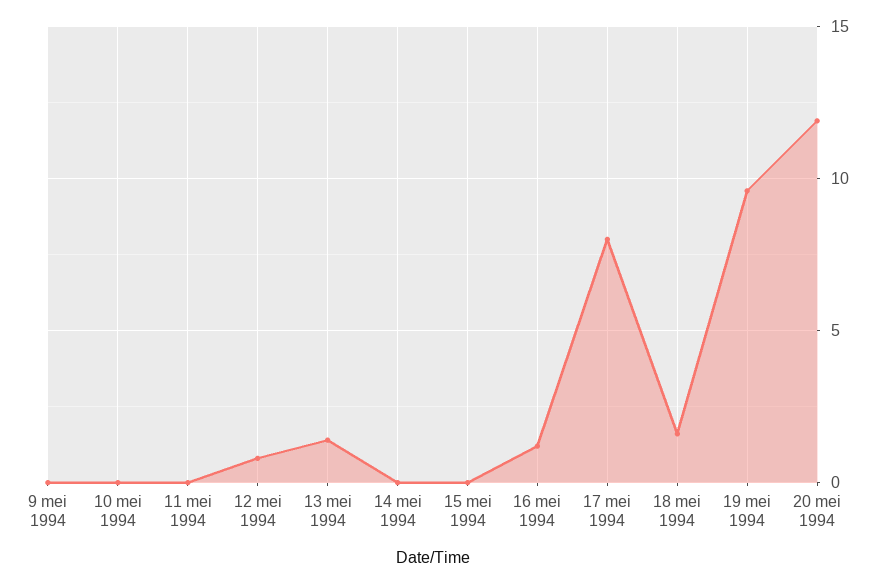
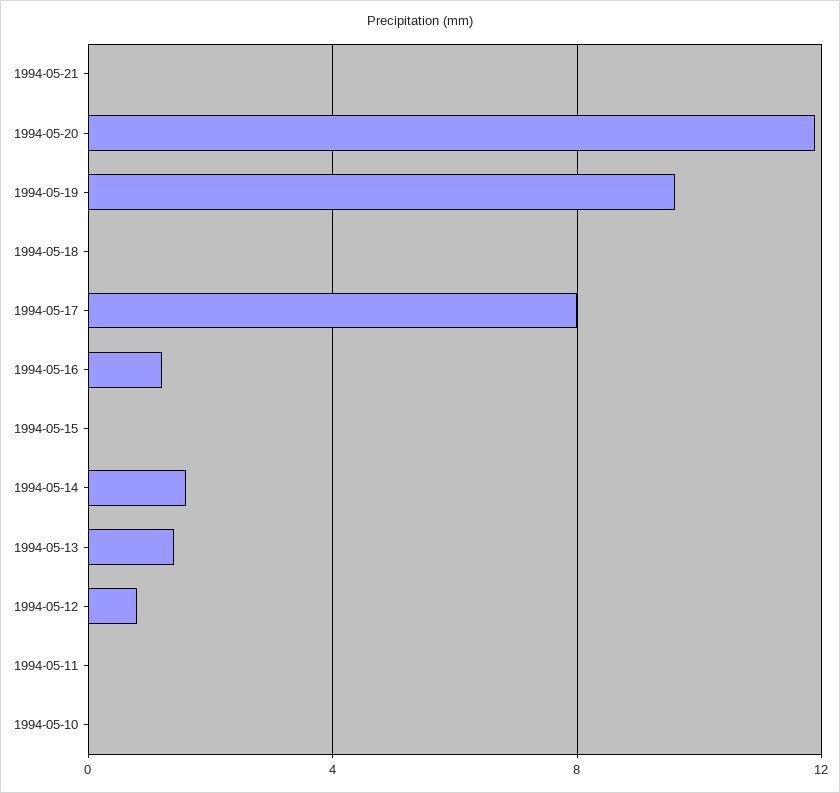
9 mei 1994: 0 -> none
14 mei 1994: 0 -> 1.5
18 mei 1994: 1.5 -> 0
1994-05-21: none -> 0

